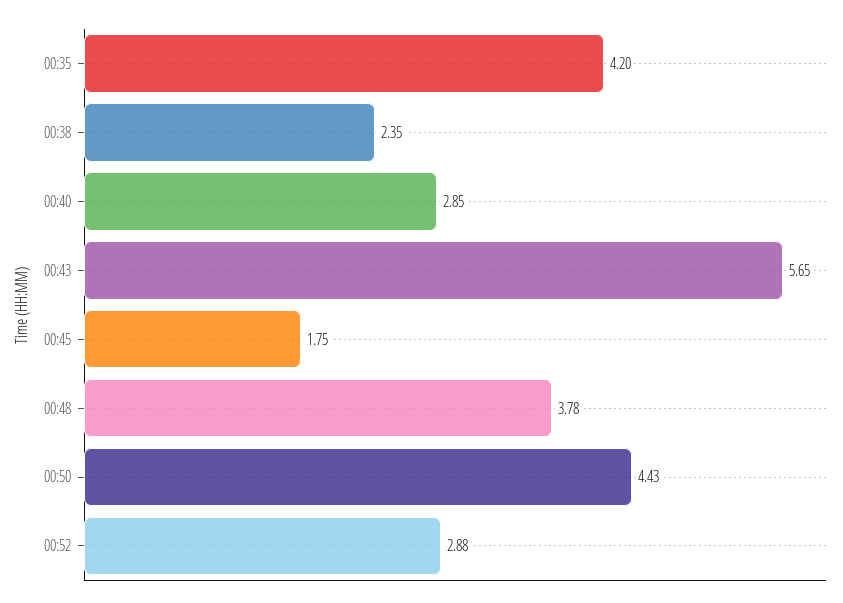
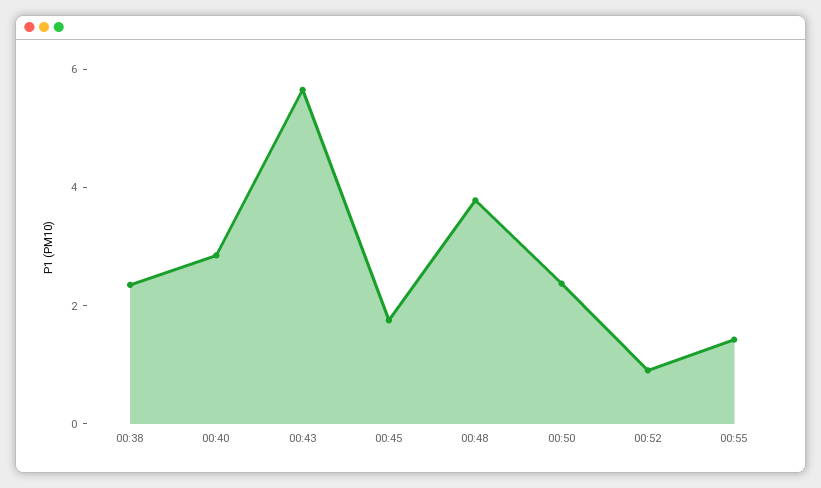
00:35: 4.2 -> none
00:50: 4.43 -> 2.5
00:52: 2.88 -> 1
00:55: none -> 1.5

